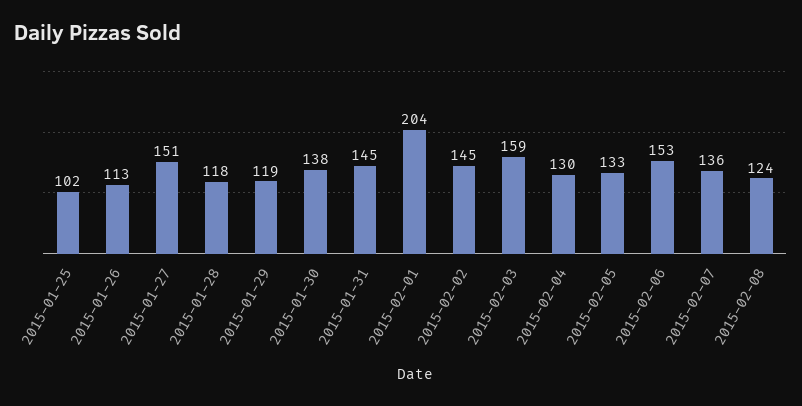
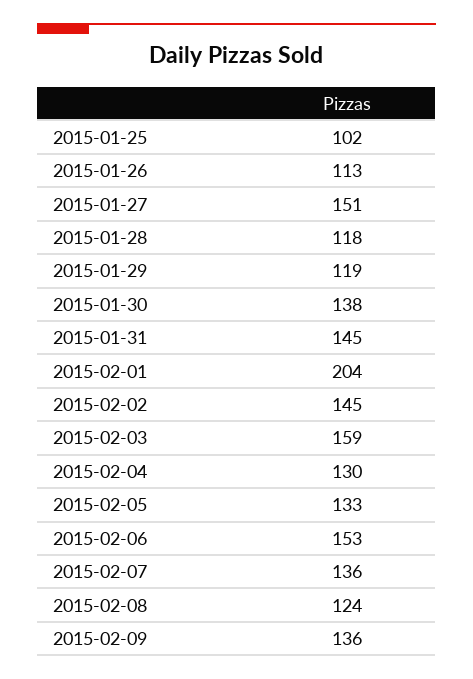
2015-02-09: none -> 136

